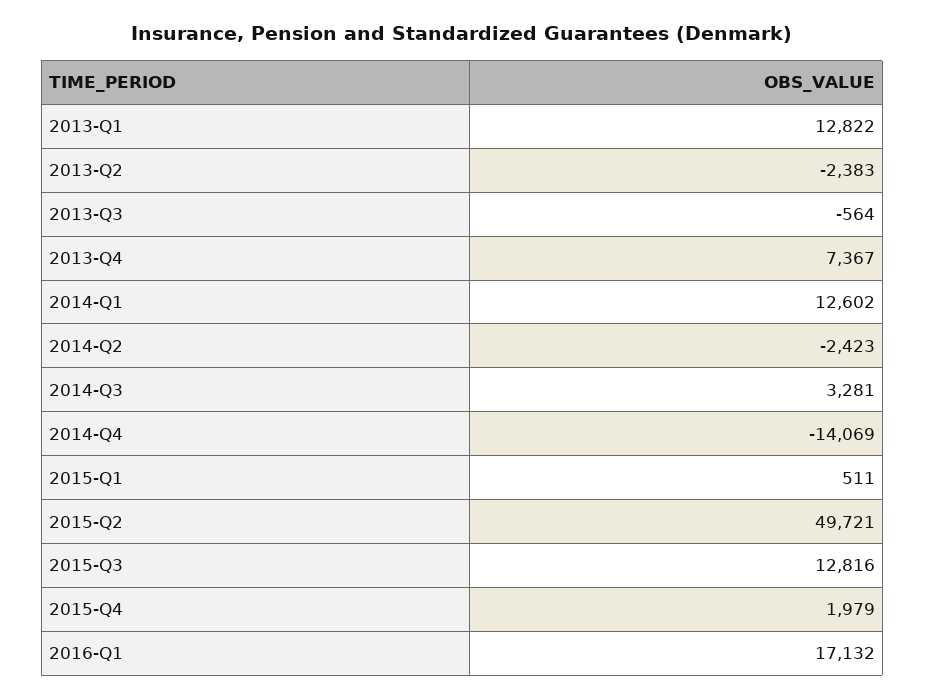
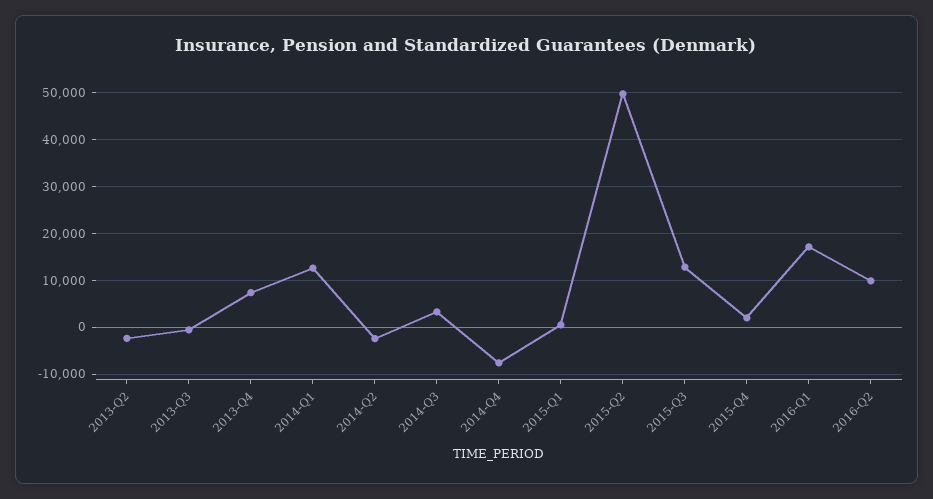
2013-Q1: 12822 -> none
2014-Q4: -14069 -> -8000
2016-Q2: none -> 10000

